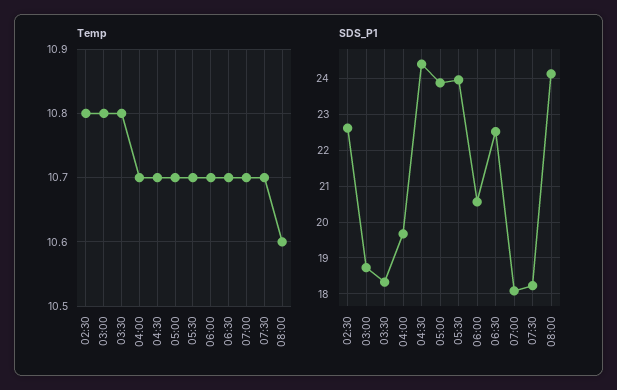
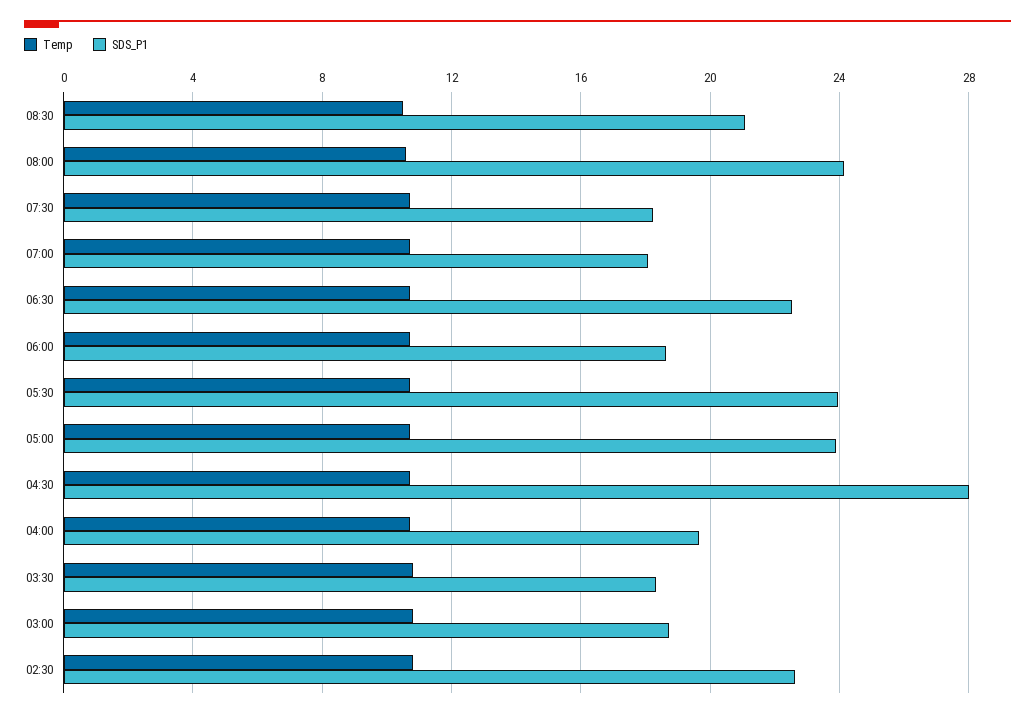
SDS_P1, 04:30: 24.4 -> 28
SDS_P1, 06:00: 20.6 -> 18.5
Temp, 08:30: none -> 10.5
SDS_P1, 08:30: none -> 21

